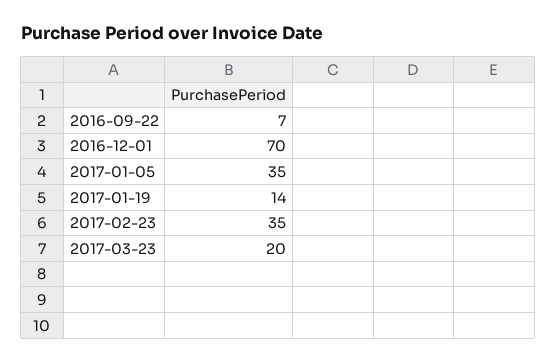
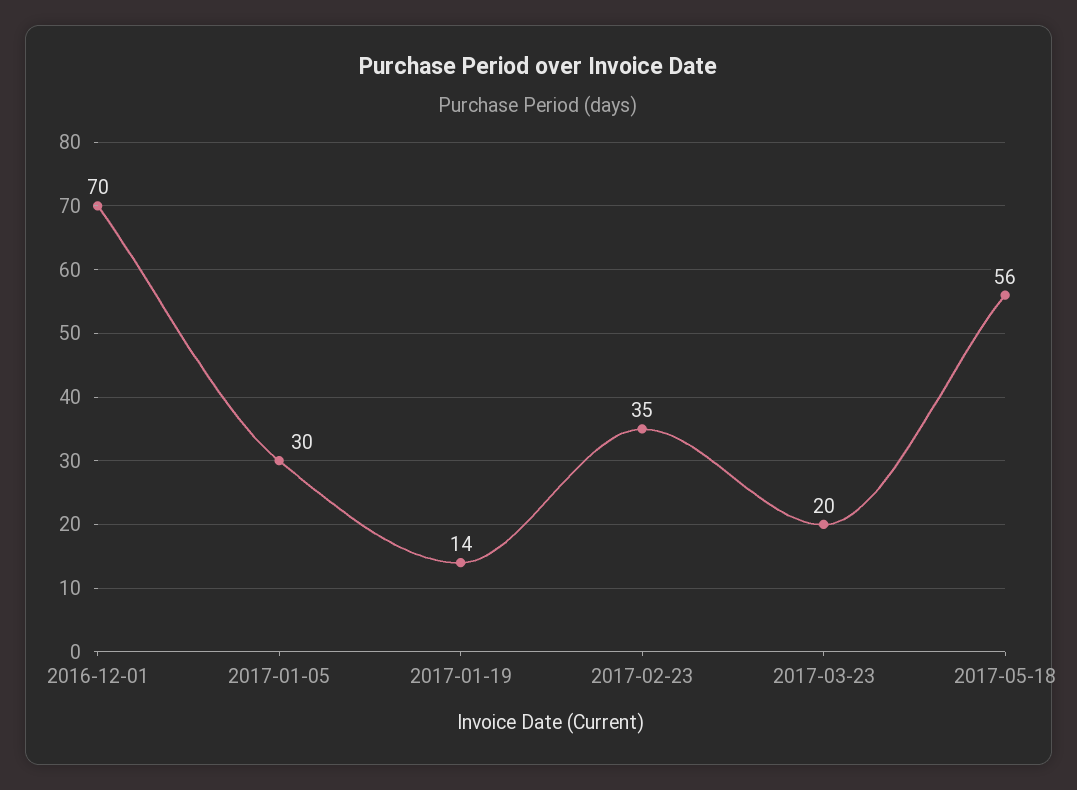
2016-09-22: 7 -> none
2017-01-05: 35 -> 30
2017-05-18: none -> 56

